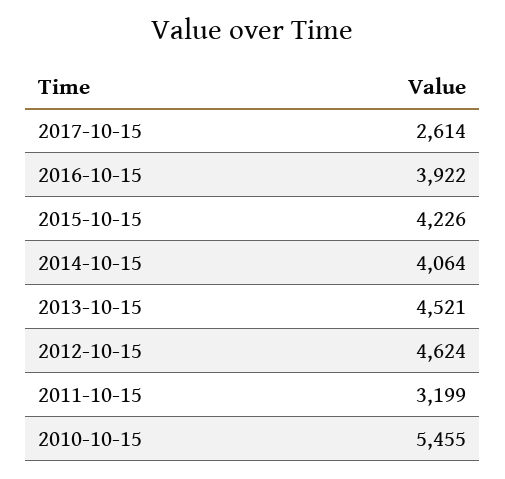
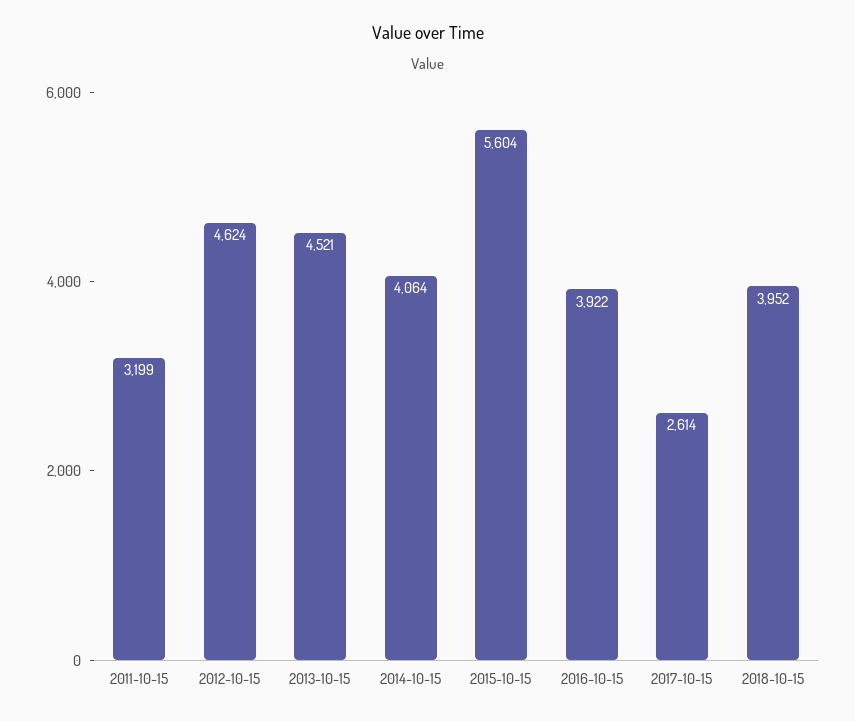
2015-10-15: 4226 -> 5604
2010-10-15: 5455 -> none
2018-10-15: none -> 3952

